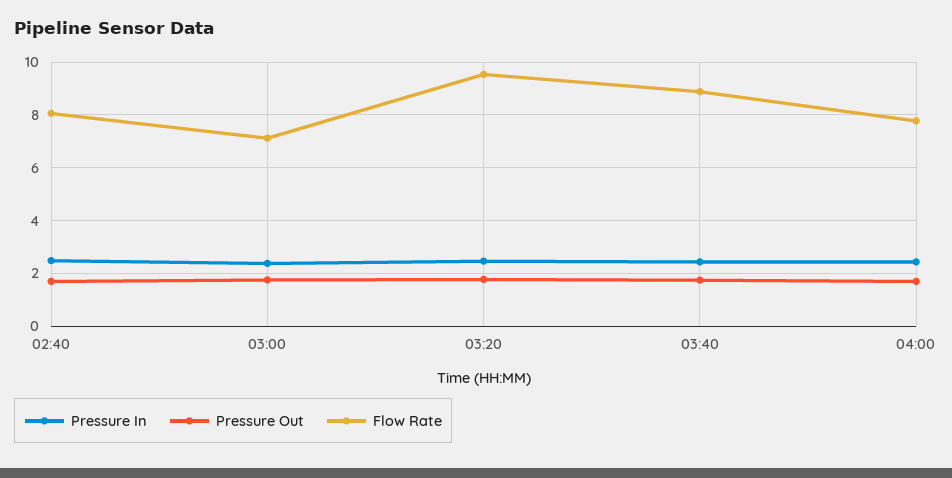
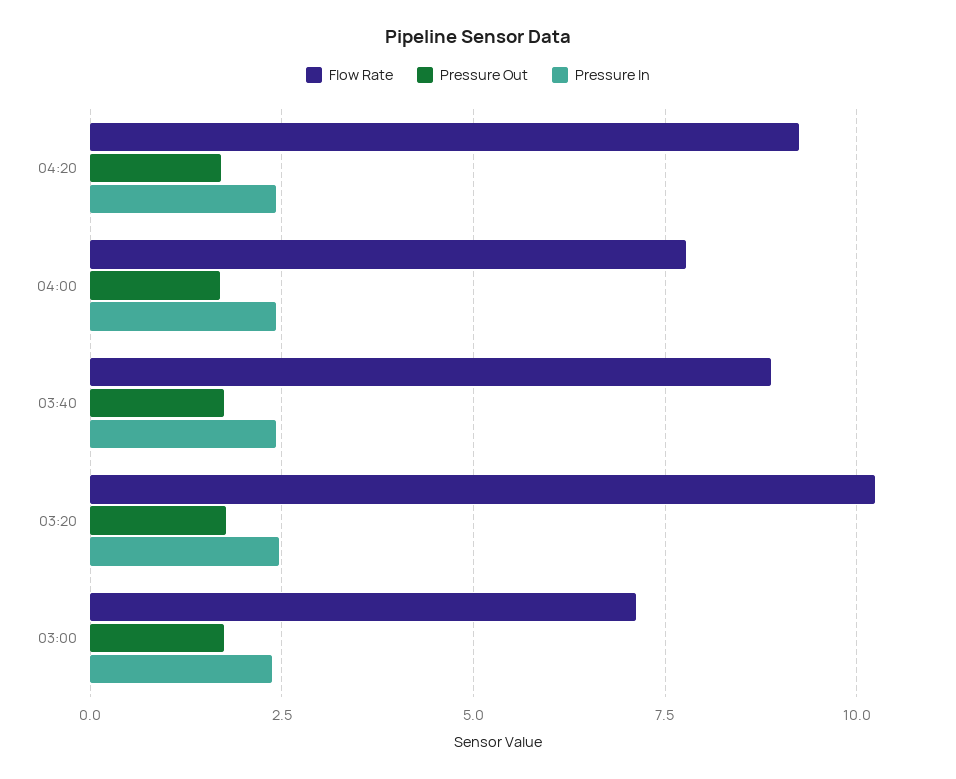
Pressure In, 02:40: 2.5 -> none
Pressure Out, 02:40: 1.75 -> none
Flow Rate, 02:40: 8 -> none
Flow Rate, 03:20: 9.5 -> 10.25
Flow Rate, 04:20: none -> 9.25
Pressure Out, 04:20: none -> 1.75
Pressure In, 04:20: none -> 2.5

